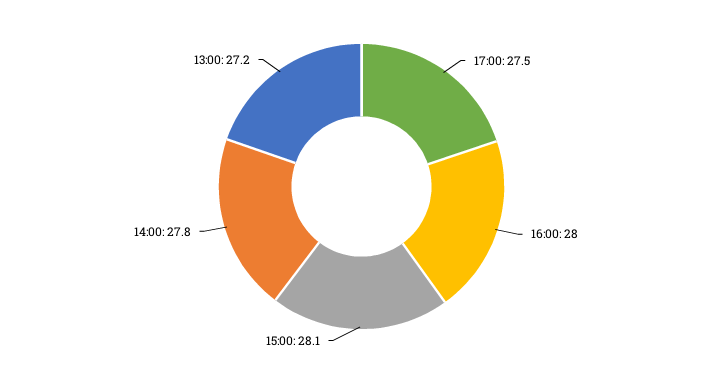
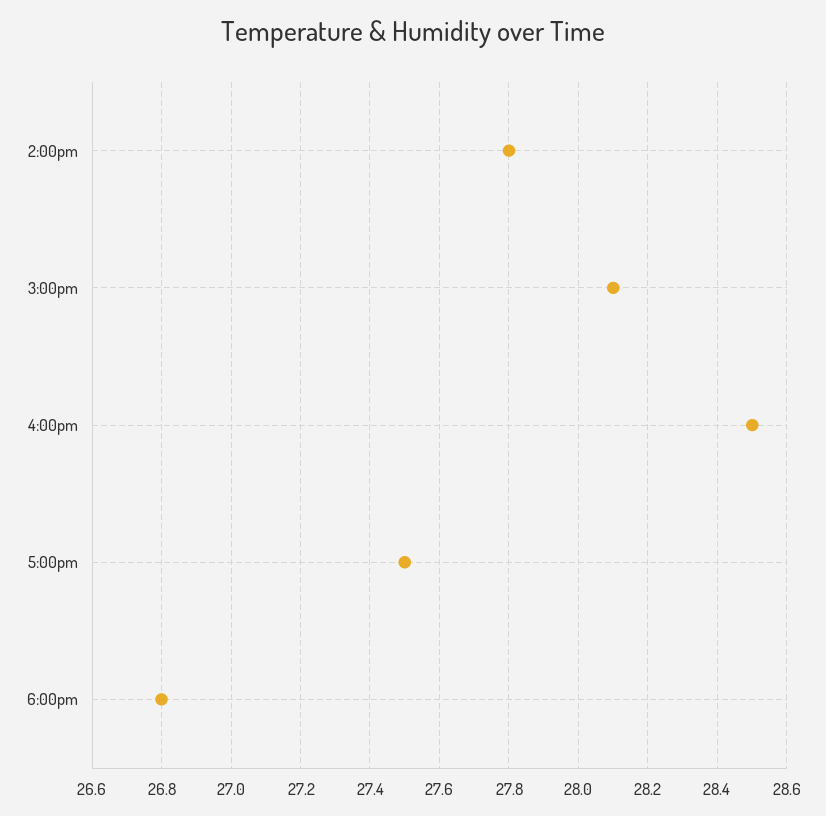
16:00: 28 -> 28.5
13:00: 27.2 -> none
6:00pm: none -> 26.8

